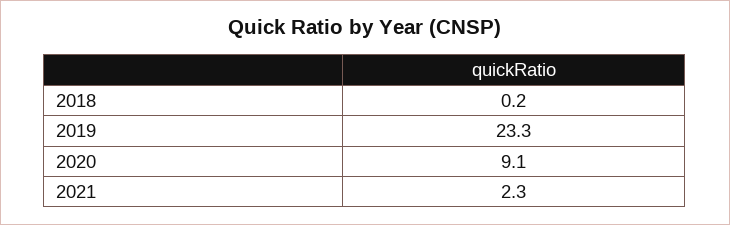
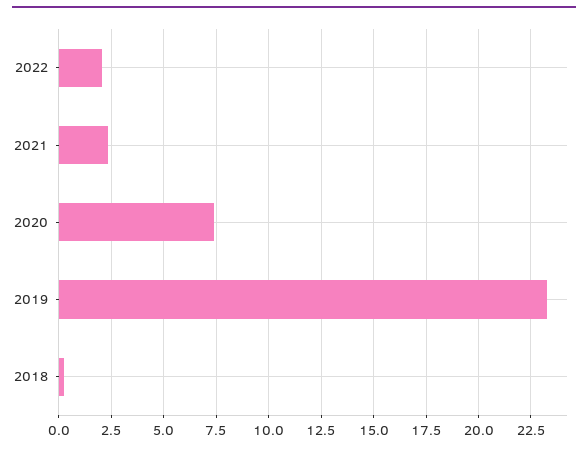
2020: 9.1 -> 7.5
2022: none -> 2

